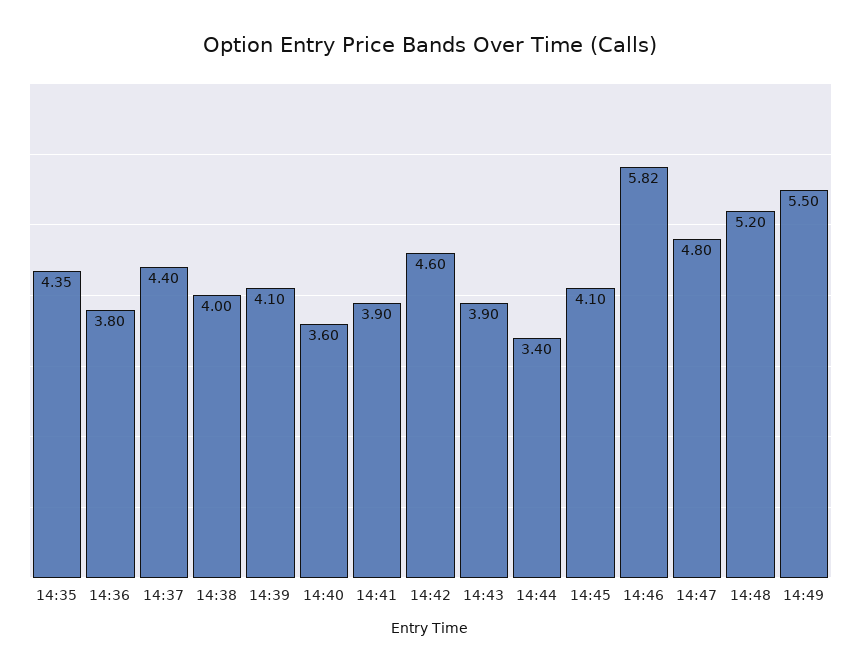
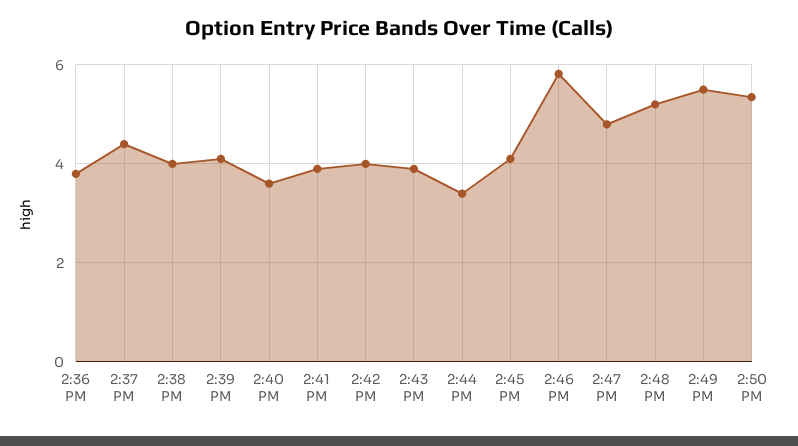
14:35: 4.35 -> none
14:42: 4.6 -> 4
2:50 PM: none -> 5.4

